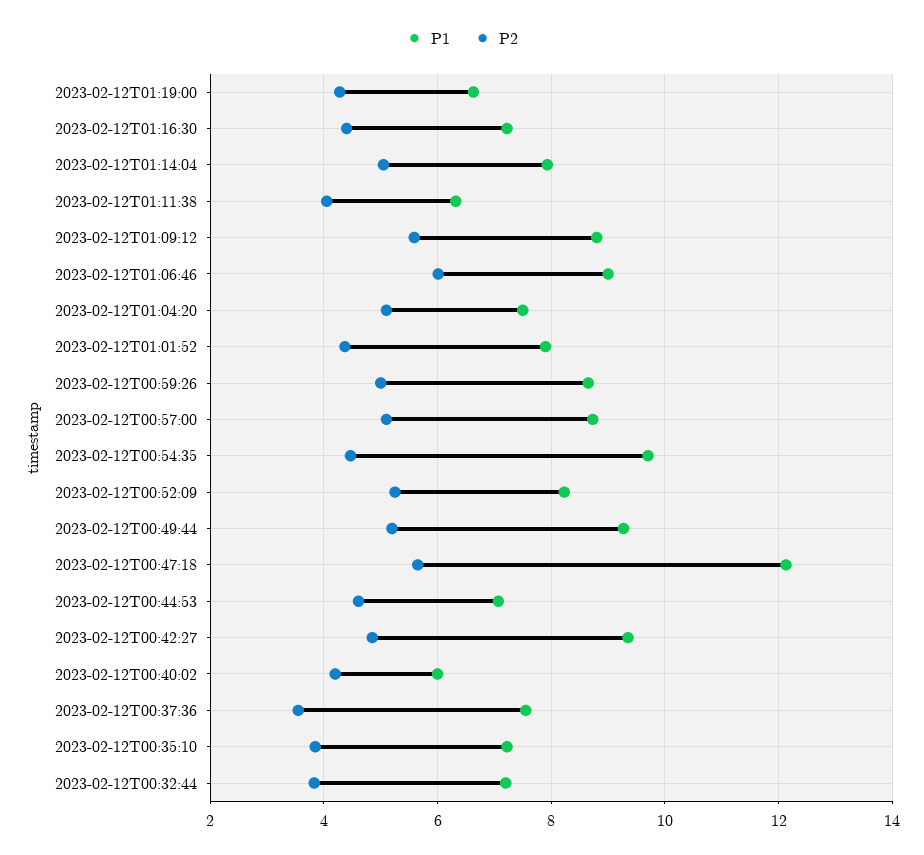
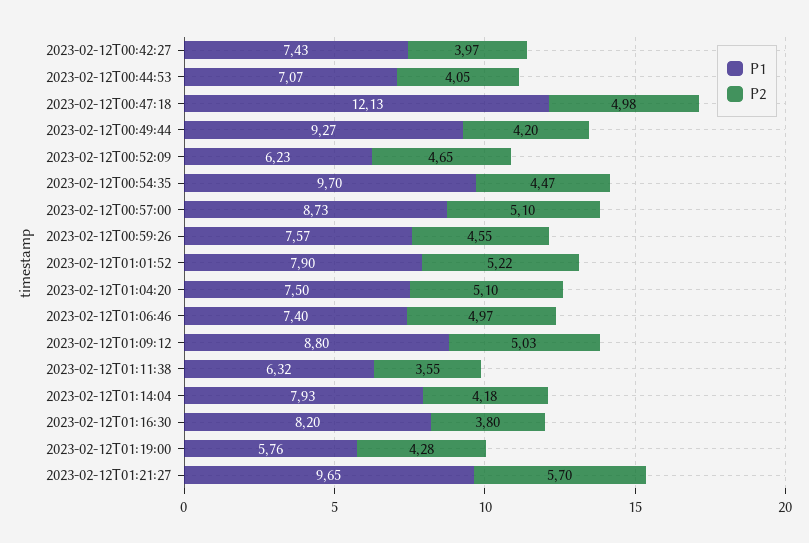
P1, 2023-02-12T01:19:00: 6.6 -> 5.76
P1, 2023-02-12T01:16:30: 7.2 -> 8.2
P2, 2023-02-12T01:16:30: 4.4 -> 3.8
P2, 2023-02-12T01:14:04: 5 -> 4.18
P2, 2023-02-12T01:11:38: 4 -> 3.55
P2, 2023-02-12T01:09:12: 5.6 -> 5.03
P1, 2023-02-12T01:06:46: 9 -> 7.4
P2, 2023-02-12T01:06:46: 6 -> 4.97
P2, 2023-02-12T01:01:52: 4.4 -> 5.22
P1, 2023-02-12T00:59:26: 8.6 -> 7.57
P2, 2023-02-12T00:59:26: 5 -> 4.55
P1, 2023-02-12T00:52:09: 8.2 -> 6.23
P2, 2023-02-12T00:52:09: 5.2 -> 4.65
P2, 2023-02-12T00:49:44: 5.2 -> 4.2
P2, 2023-02-12T00:47:18: 5.6 -> 4.98
P2, 2023-02-12T00:44:53: 4.6 -> 4.05
P1, 2023-02-12T00:42:27: 9.4 -> 7.43
P2, 2023-02-12T00:42:27: 4.8 -> 3.97
P1, 2023-02-12T00:40:02: 6 -> none
P2, 2023-02-12T00:40:02: 4.2 -> none
P1, 2023-02-12T00:37:36: 7.6 -> none
P2, 2023-02-12T00:37:36: 3.6 -> none
P1, 2023-02-12T00:35:10: 7.2 -> none
P2, 2023-02-12T00:35:10: 3.8 -> none
P1, 2023-02-12T00:32:44: 7.2 -> none
P2, 2023-02-12T00:32:44: 3.8 -> none
P1, 2023-02-12T01:21:27: none -> 9.65
P2, 2023-02-12T01:21:27: none -> 5.7

